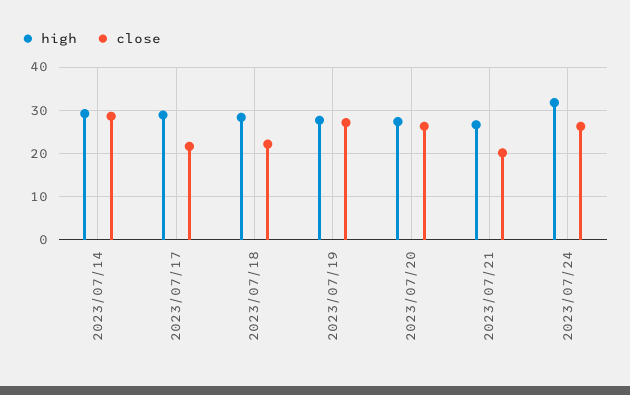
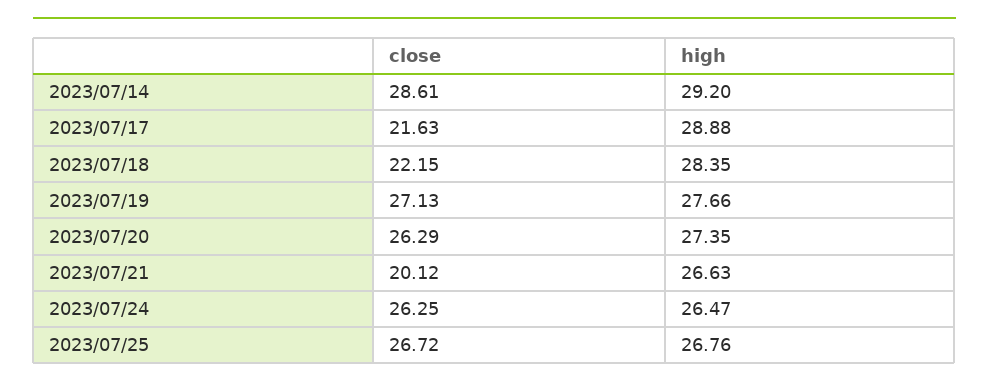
high, 2023/07/24: 32 -> 26.47
close, 2023/07/25: none -> 26.72
high, 2023/07/25: none -> 26.76

